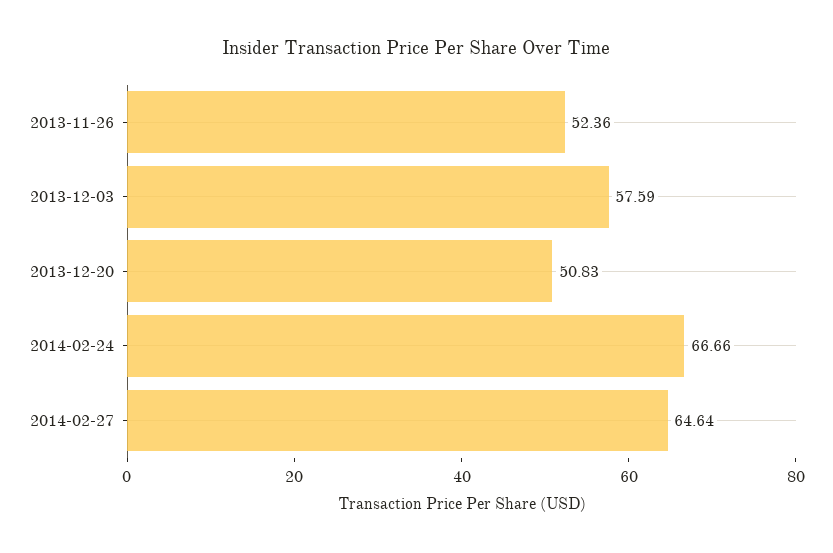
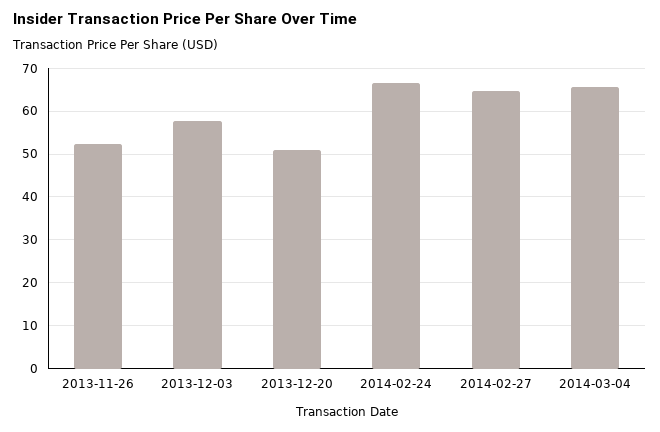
2014-03-04: none -> 66

